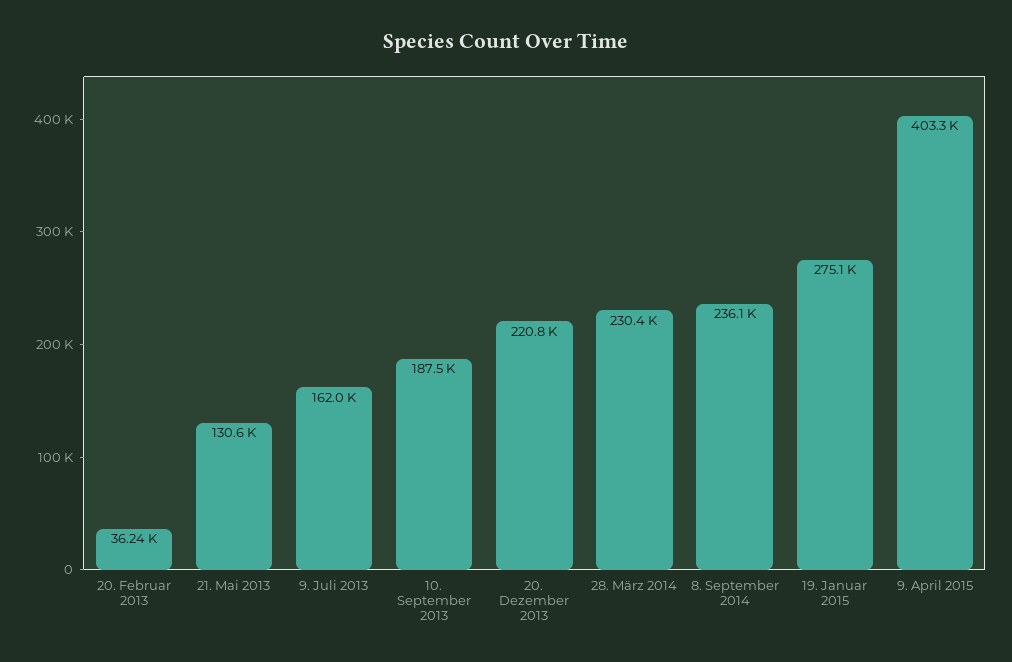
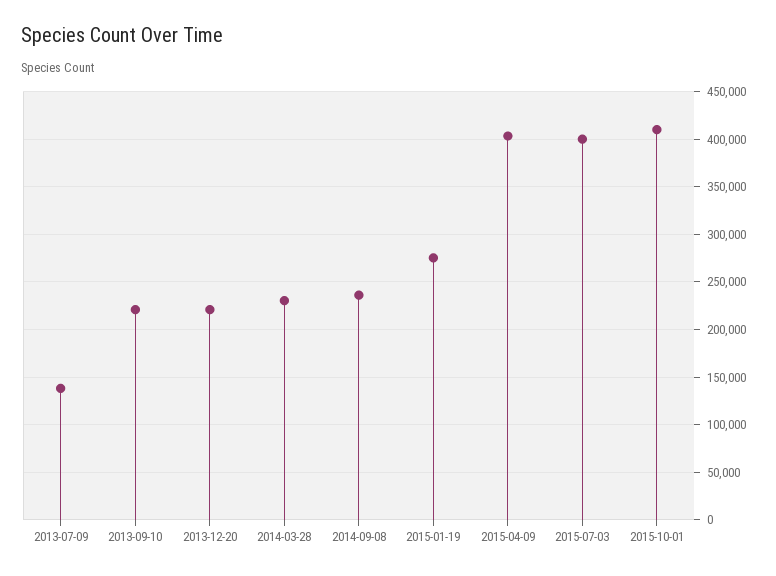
20. Februar 2013: 36240 -> none
21. Mai 2013: 130600 -> none
9. Juli 2013: 162000 -> 140000
10. September 2013: 187500 -> 220000
2015-07-03: none -> 400000
2015-10-01: none -> 410000

